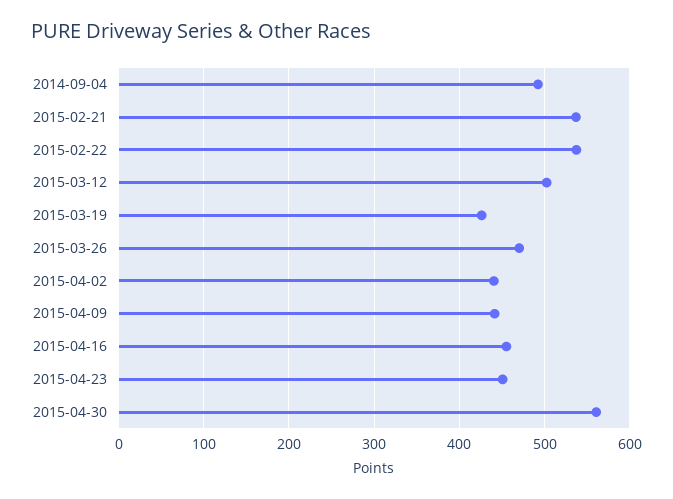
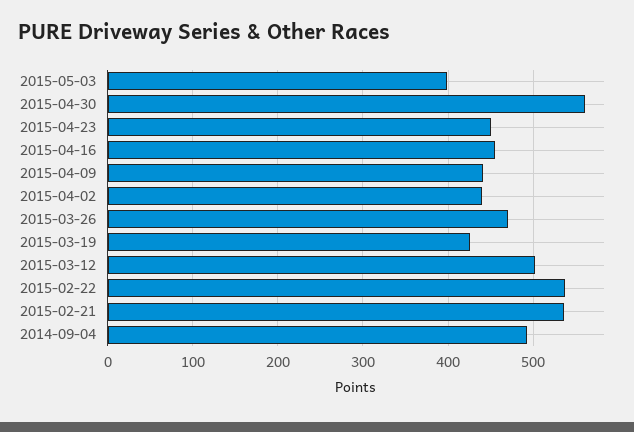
2015-05-03: none -> 400

